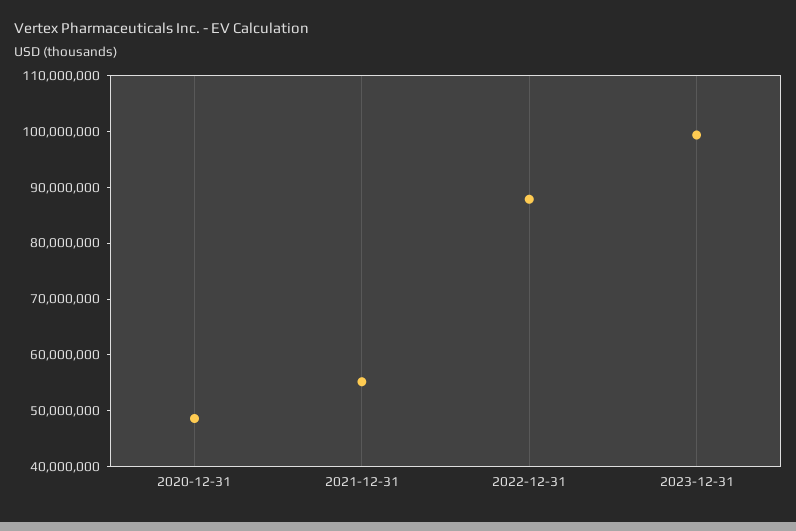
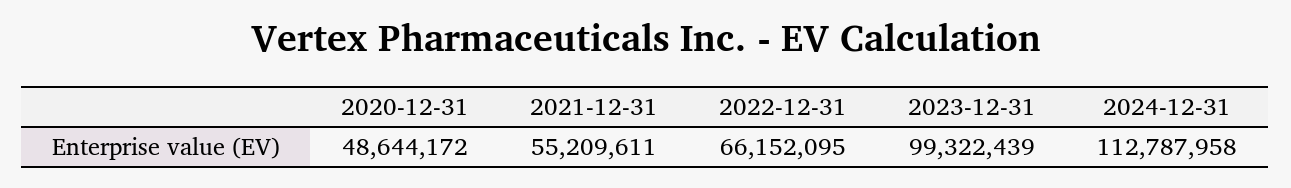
2022-12-31: 88000000 -> 66152095
2024-12-31: none -> 112787958

